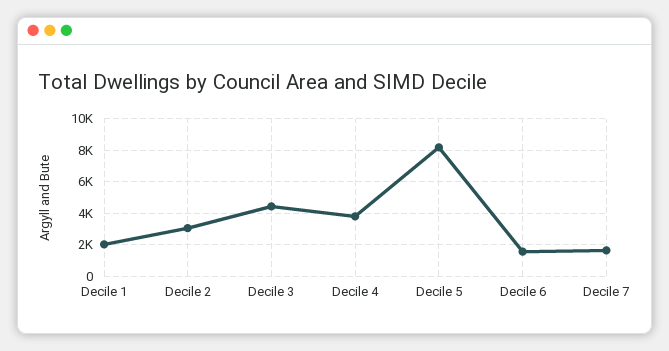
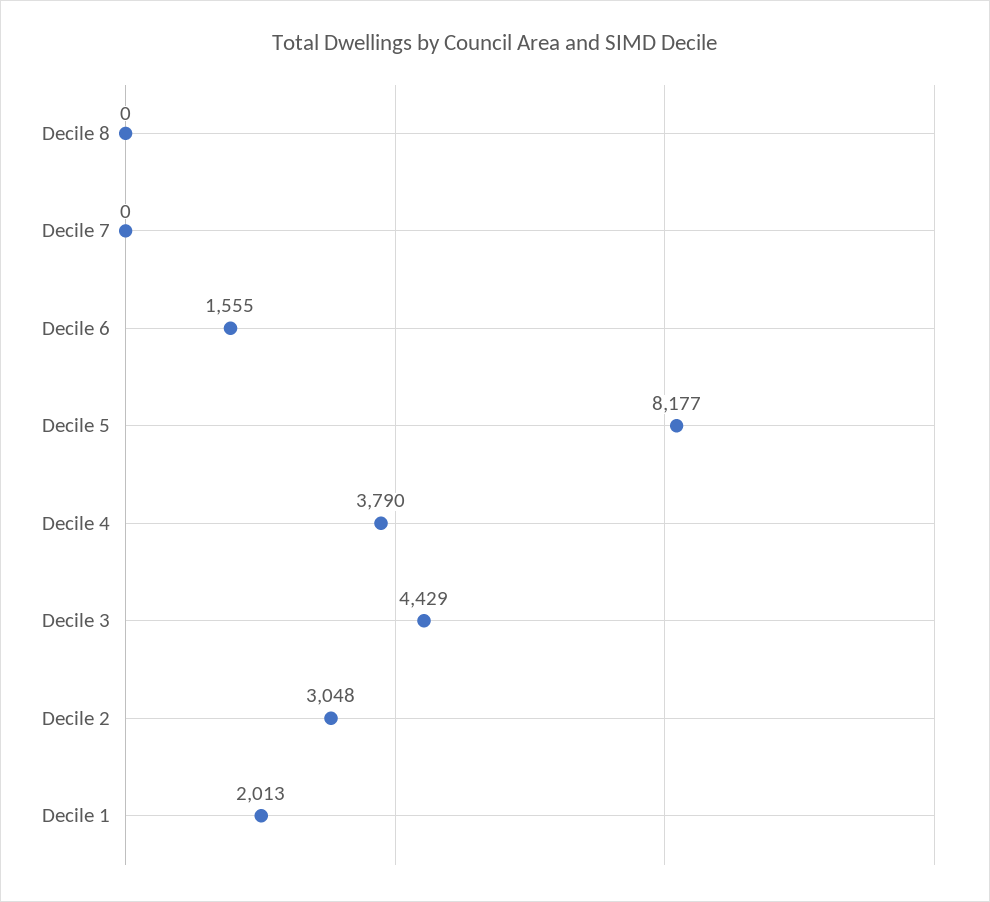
Decile 7: 1500 -> 0
Decile 8: none -> 0

